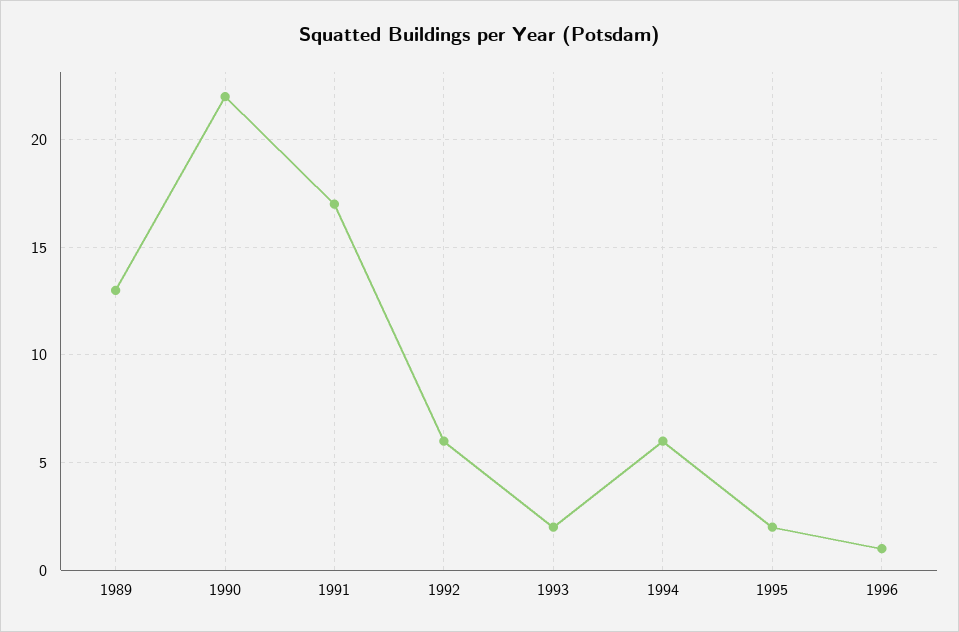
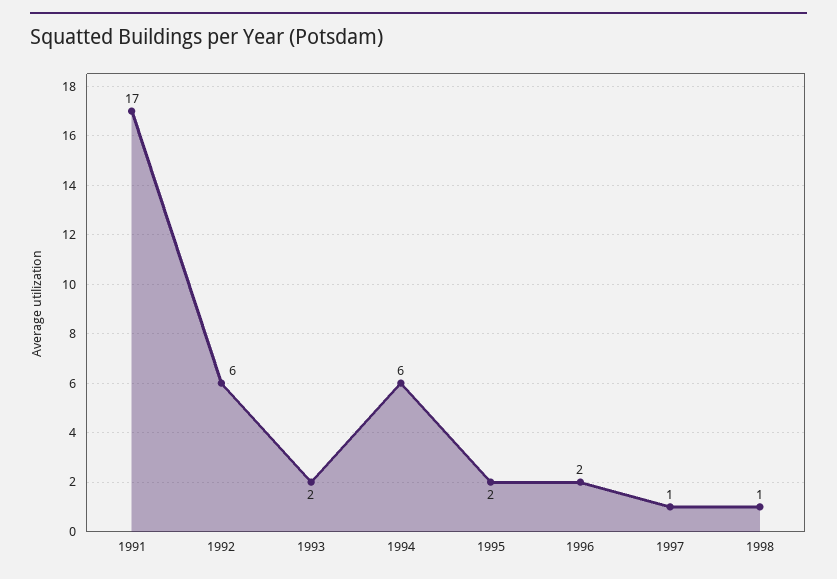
1989: 13 -> none
1990: 22 -> none
1996: 1 -> 2
1997: none -> 1
1998: none -> 1

